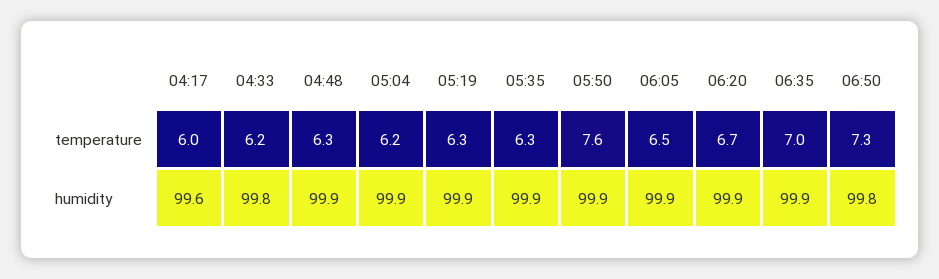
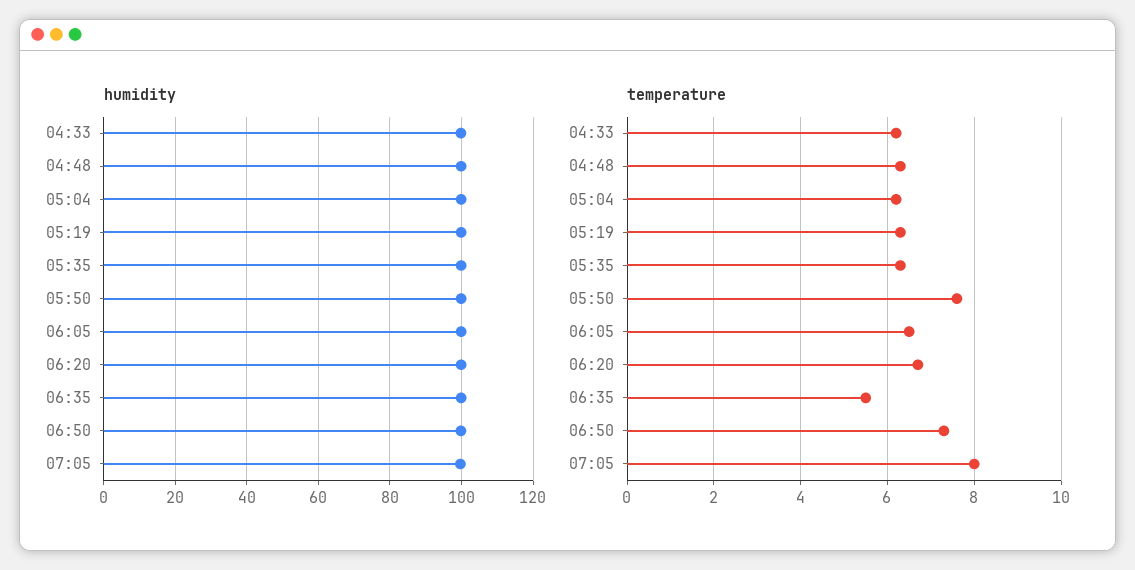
temperature, 04:17: 6 -> none
temperature, 06:35: 7 -> 5.5
humidity, 04:17: 99.6 -> none
humidity, 07:05: none -> 100
temperature, 07:05: none -> 8

